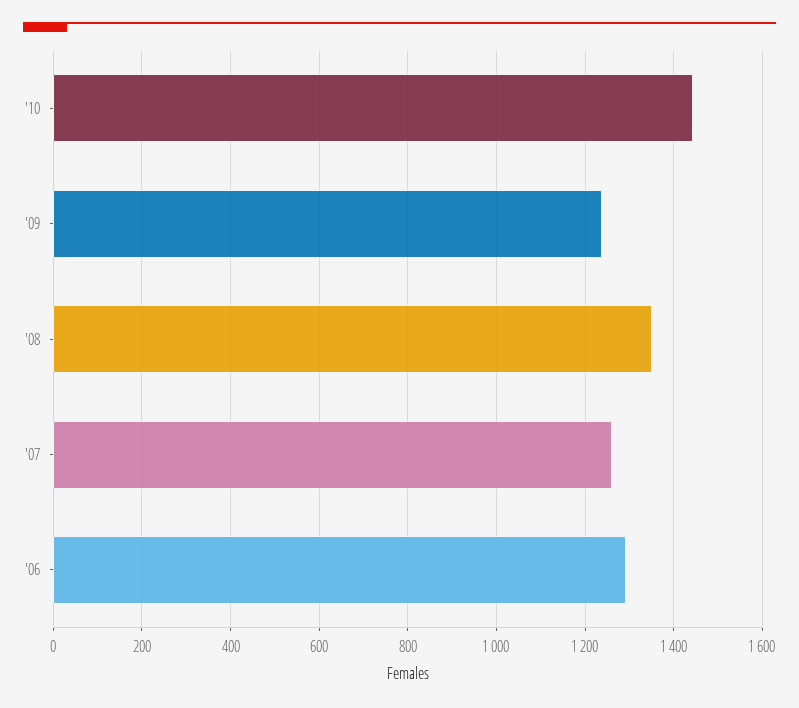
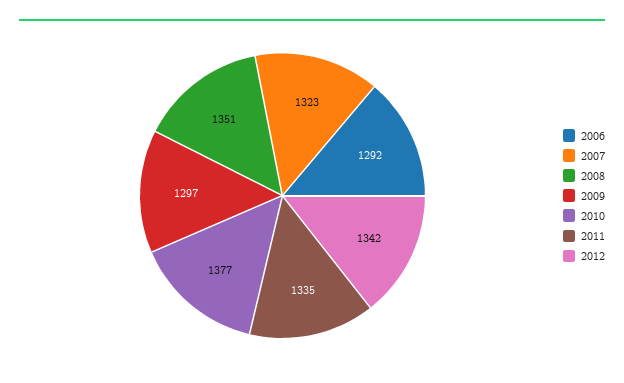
'10: 1440 -> 1377
'09: 1240 -> 1297
'07: 1260 -> 1323
2011: none -> 1335
2012: none -> 1342

